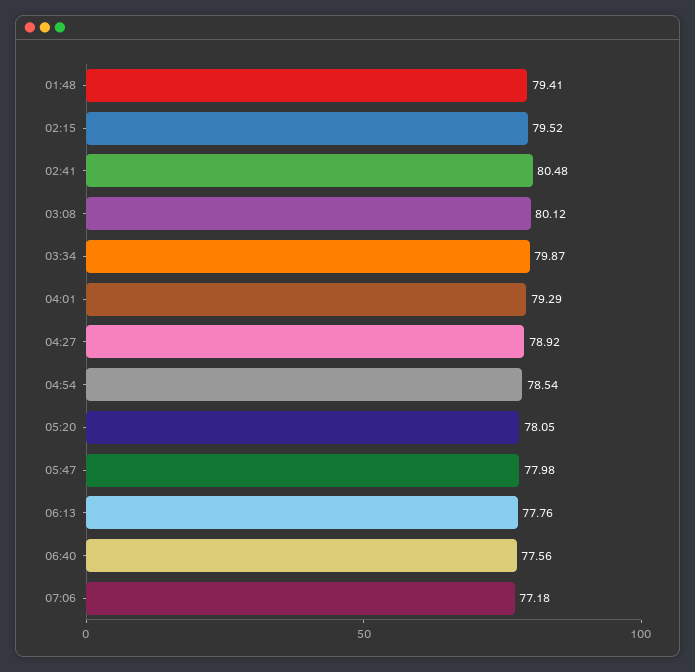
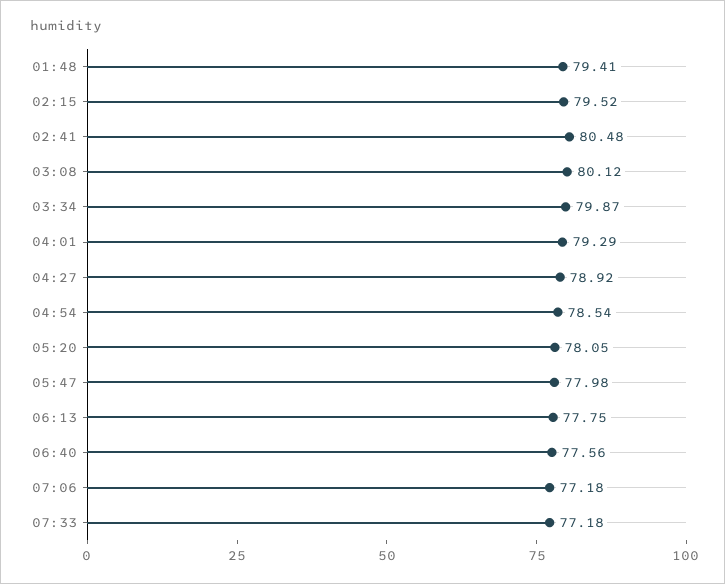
06:13: 77.76 -> 77.75
07:33: none -> 77.18

